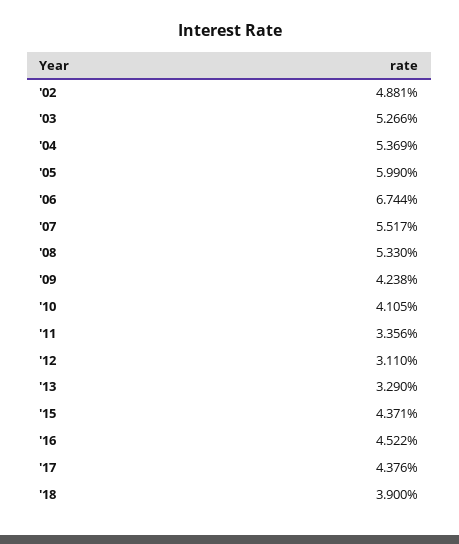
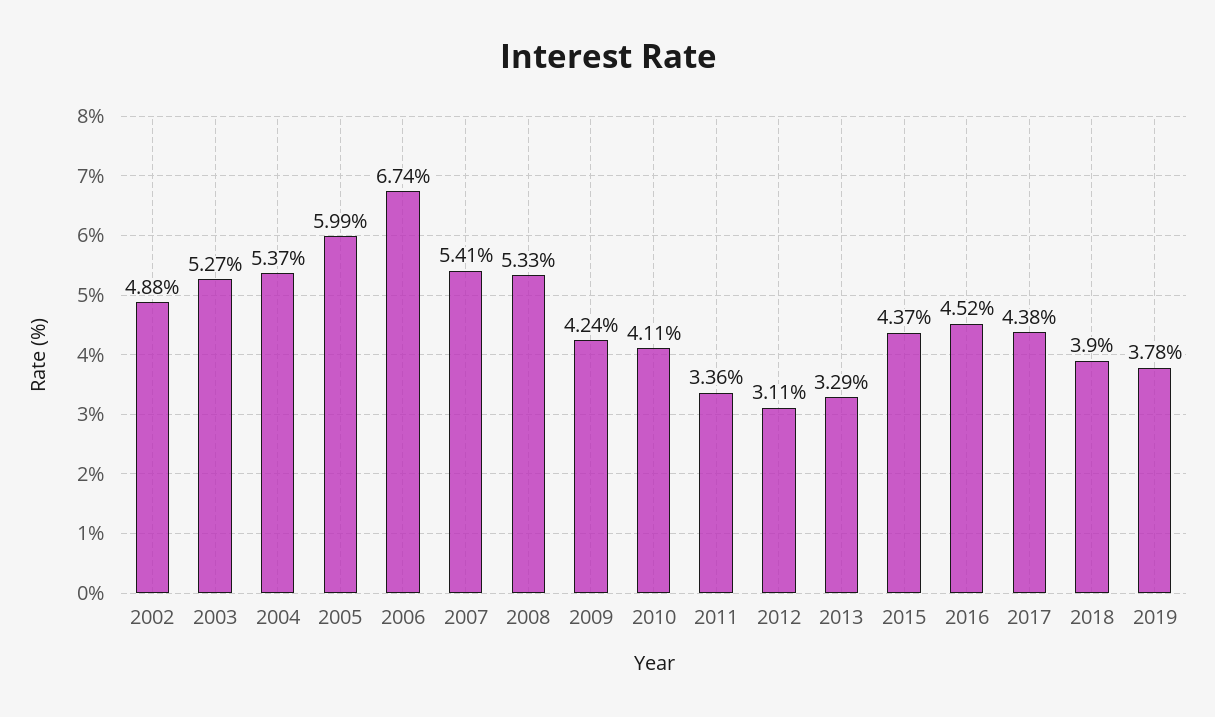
'07: 5.517 -> 5.41
2019: none -> 3.78

